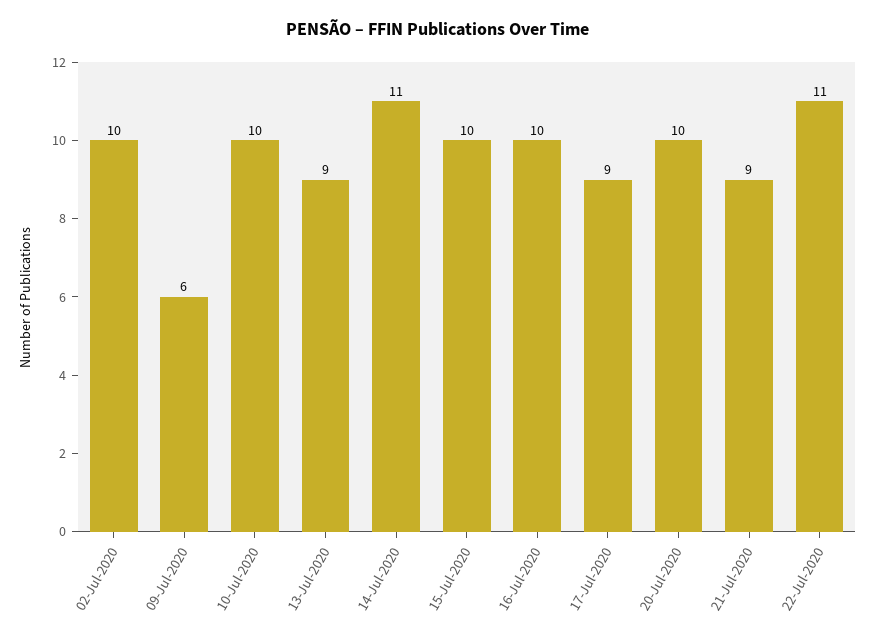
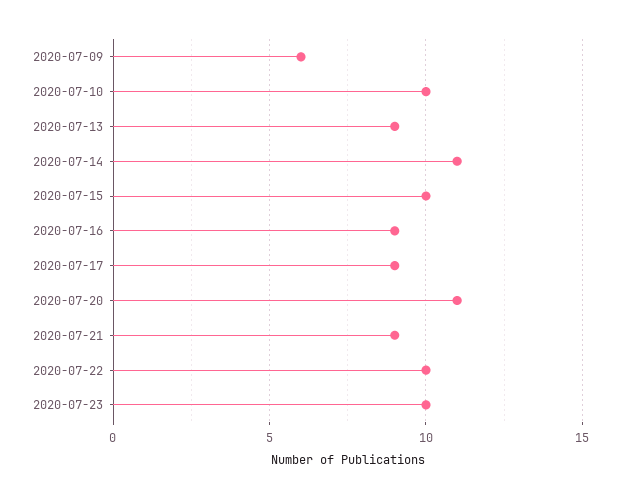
02-Jul-2020: 10 -> none
16-Jul-2020: 10 -> 9
20-Jul-2020: 10 -> 11
22-Jul-2020: 11 -> 10
2020-07-23: none -> 10

